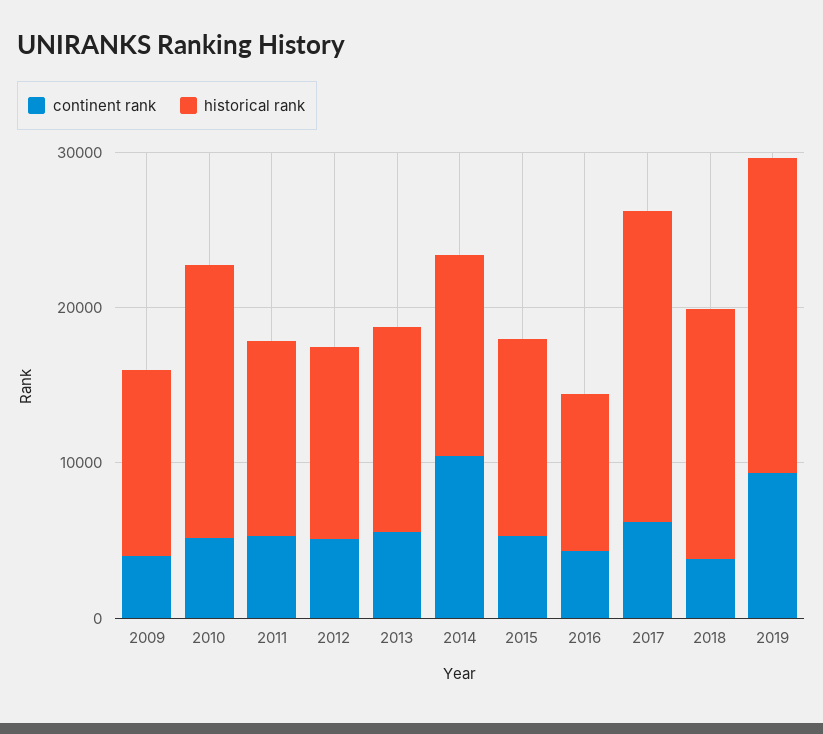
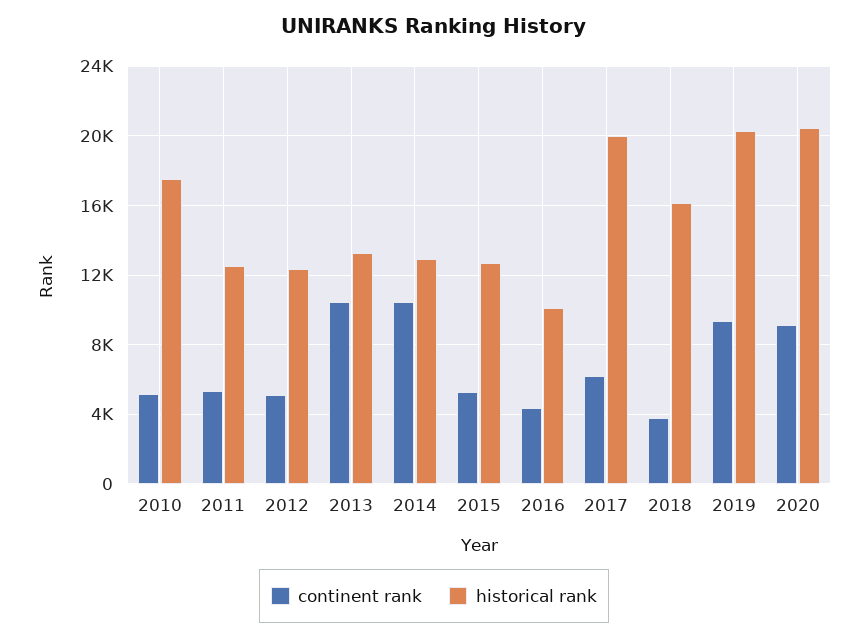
continent rank, 2009: 4000 -> none
historical rank, 2009: 12000 -> none
continent rank, 2013: 6000 -> 10500
continent rank, 2020: none -> 9000
historical rank, 2020: none -> 20500

